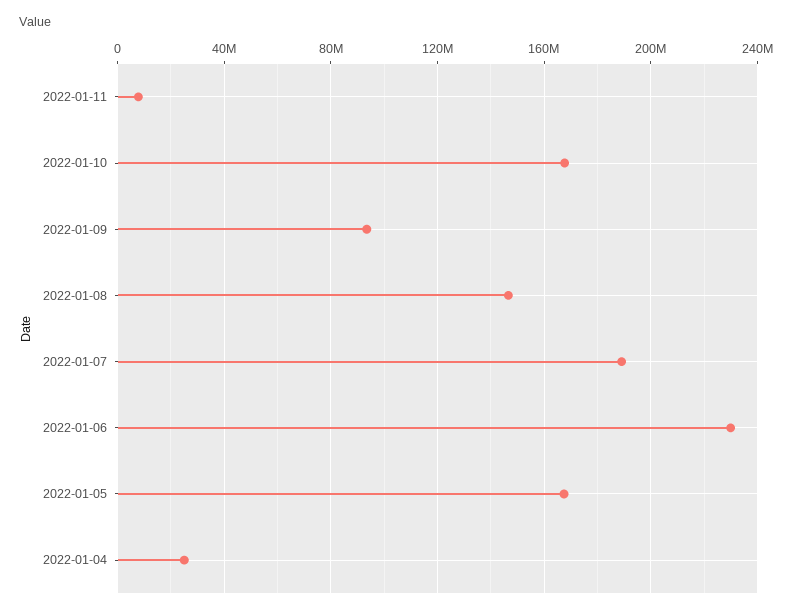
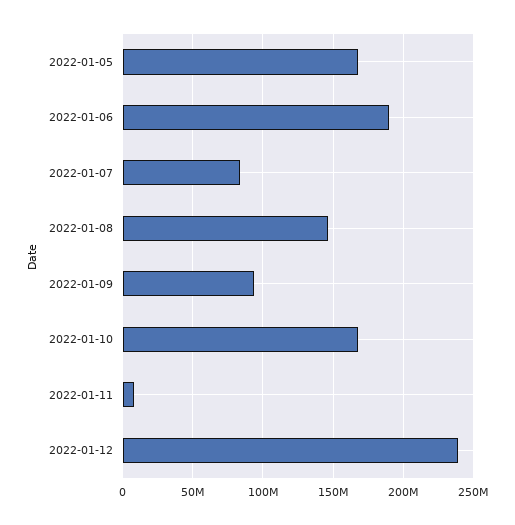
2022-01-07: 190000000 -> 85000000
2022-01-06: 230000000 -> 190000000
2022-01-04: 25000000 -> none
2022-01-12: none -> 240000000

